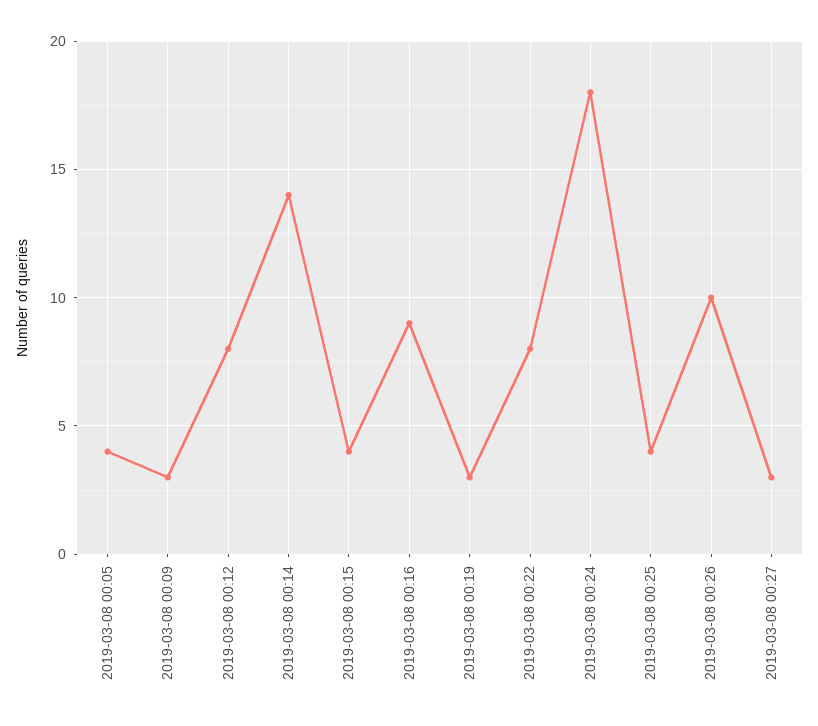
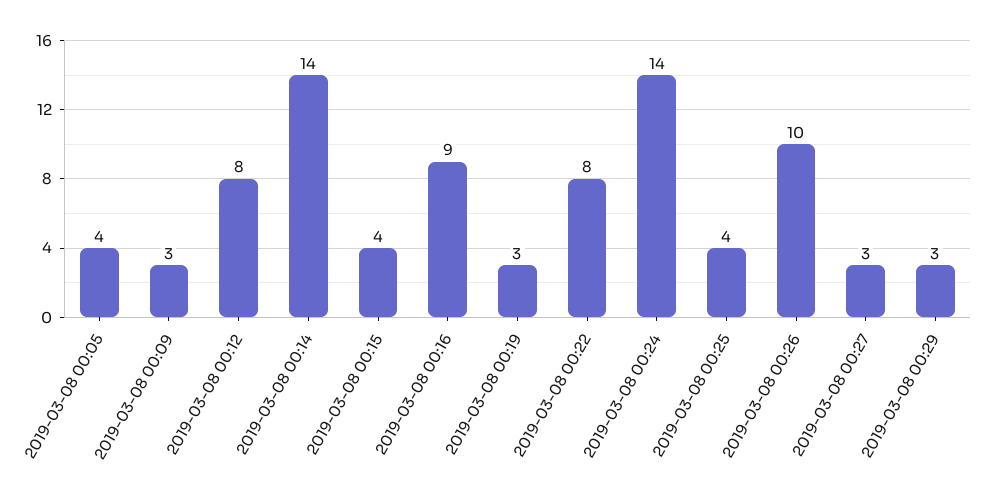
2019-03-08 00:24: 18 -> 14
2019-03-08 00:29: none -> 3

